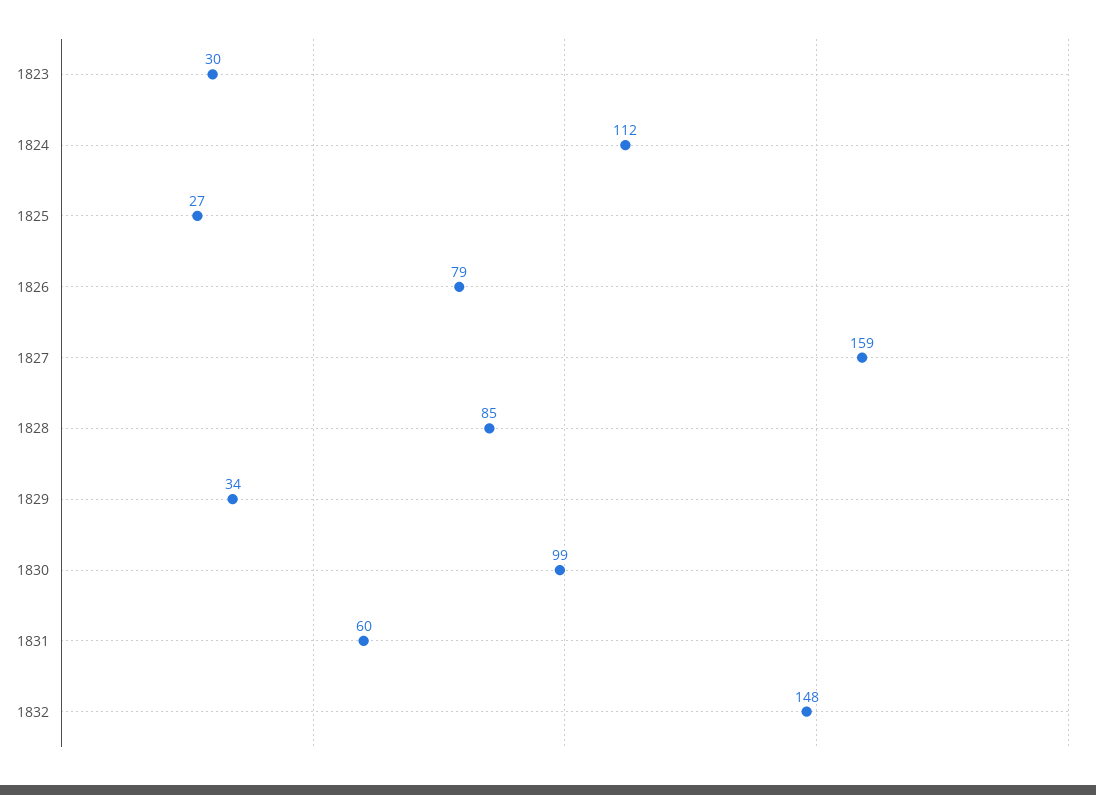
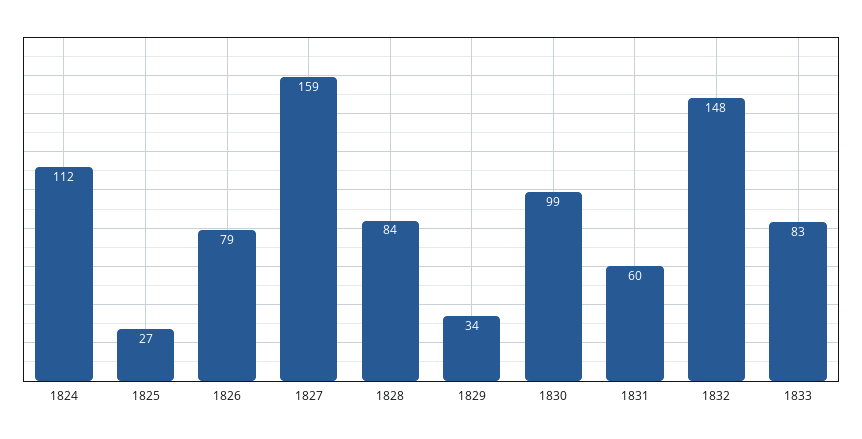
1823: 30 -> none
1828: 85 -> 84
1833: none -> 83

